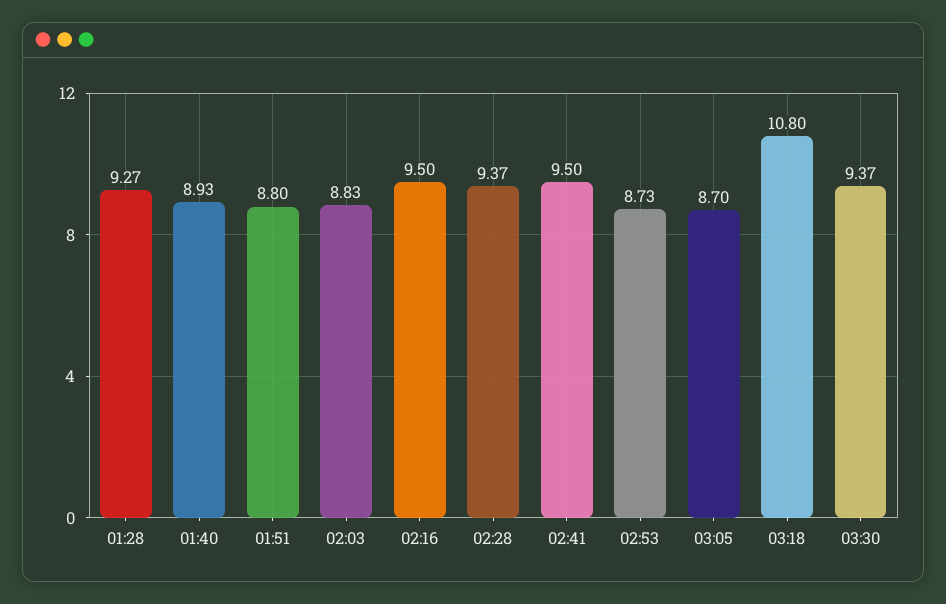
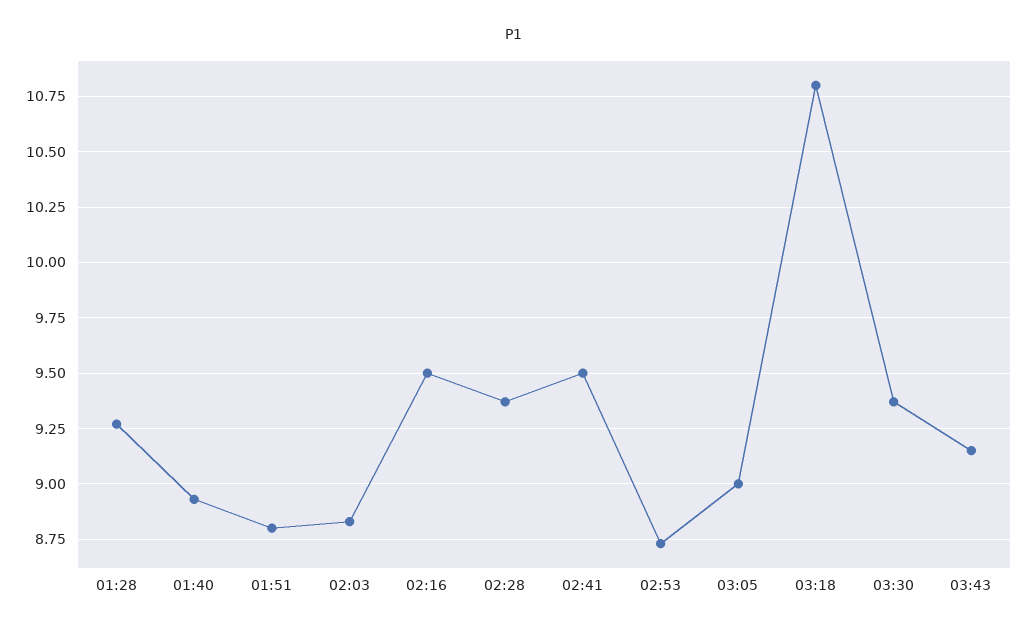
03:05: 8.7 -> 9
03:43: none -> 9.15

